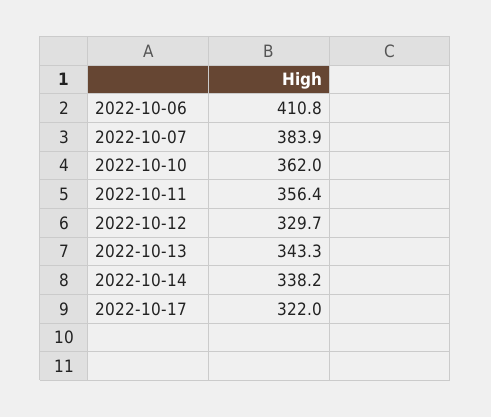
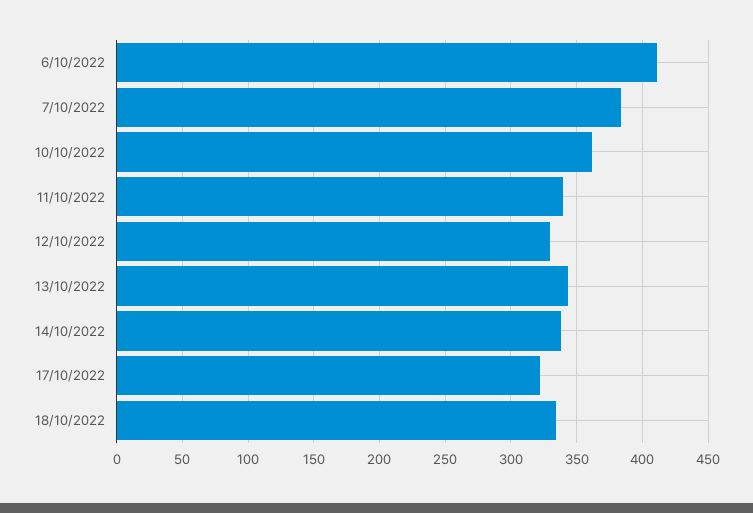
2022-10-11: 356.4 -> 340
18/10/2022: none -> 335

